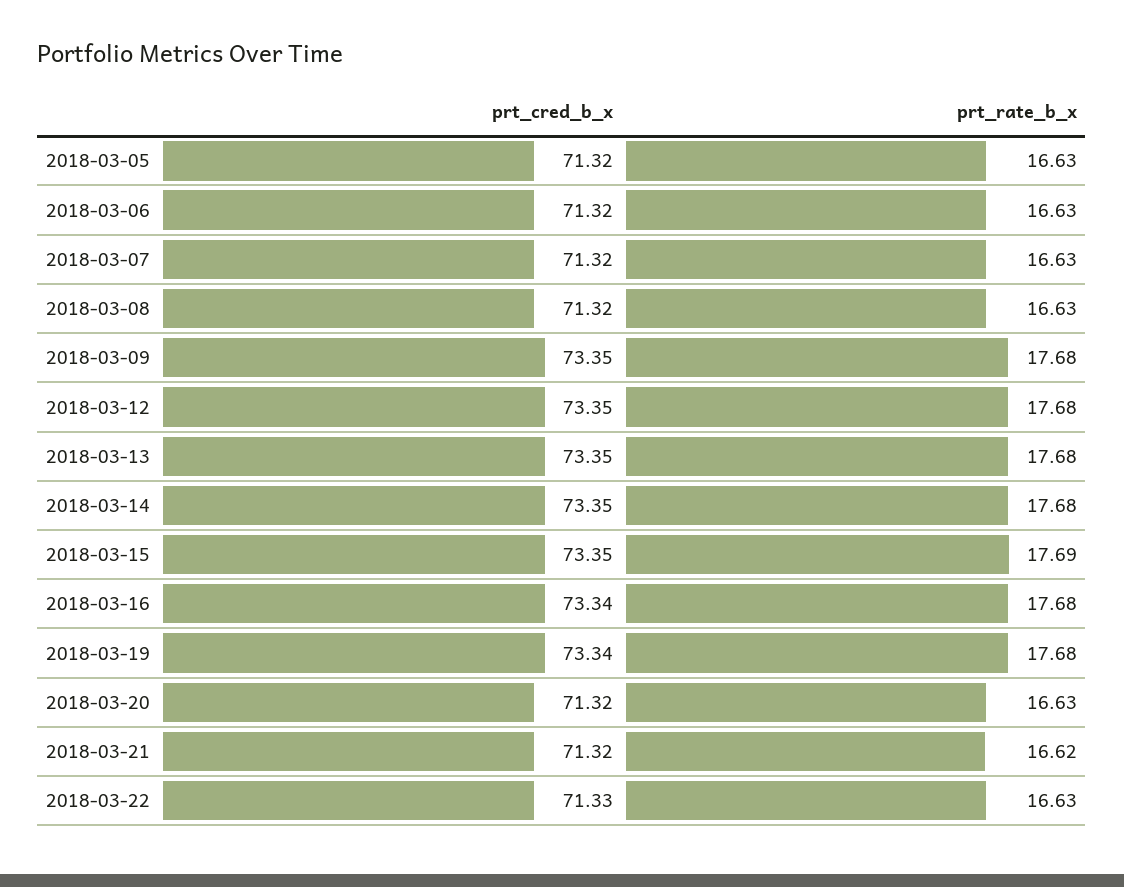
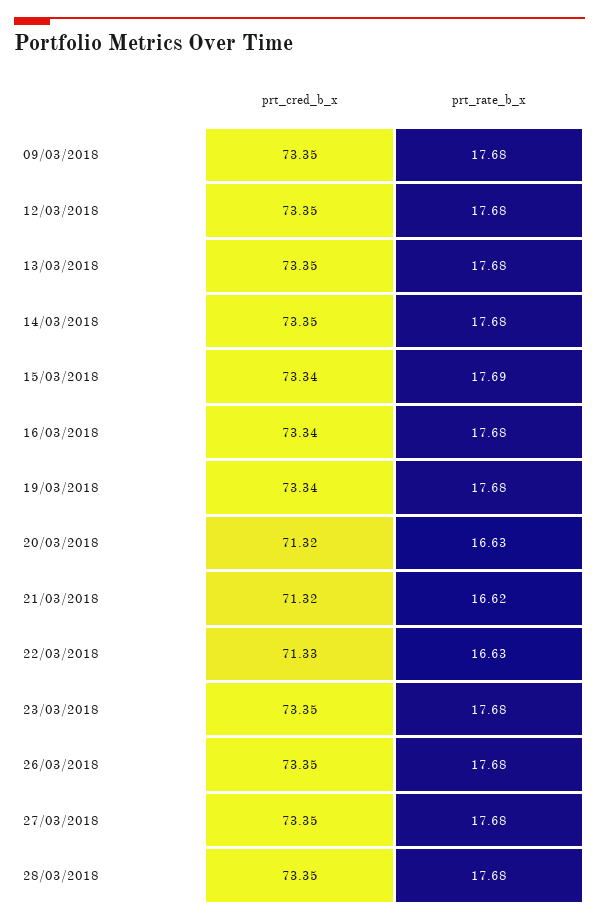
prt_cred_b_x, 2018-03-05: 71.32 -> none
prt_rate_b_x, 2018-03-05: 16.63 -> none
prt_cred_b_x, 2018-03-06: 71.32 -> none
prt_rate_b_x, 2018-03-06: 16.63 -> none
prt_cred_b_x, 2018-03-07: 71.32 -> none
prt_rate_b_x, 2018-03-07: 16.63 -> none
prt_cred_b_x, 2018-03-08: 71.32 -> none
prt_rate_b_x, 2018-03-08: 16.63 -> none
prt_cred_b_x, 2018-03-15: 73.35 -> 73.34
prt_cred_b_x, 23/03/2018: none -> 73.35
prt_rate_b_x, 23/03/2018: none -> 17.68
prt_cred_b_x, 26/03/2018: none -> 73.35
prt_rate_b_x, 26/03/2018: none -> 17.68
prt_cred_b_x, 27/03/2018: none -> 73.35
prt_rate_b_x, 27/03/2018: none -> 17.68
prt_cred_b_x, 28/03/2018: none -> 73.35
prt_rate_b_x, 28/03/2018: none -> 17.68

